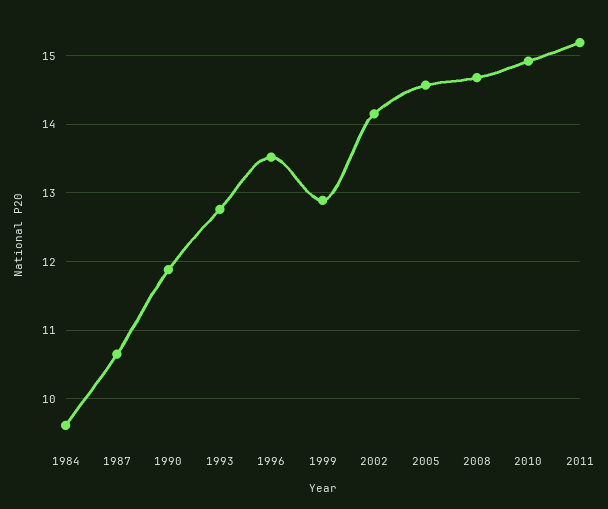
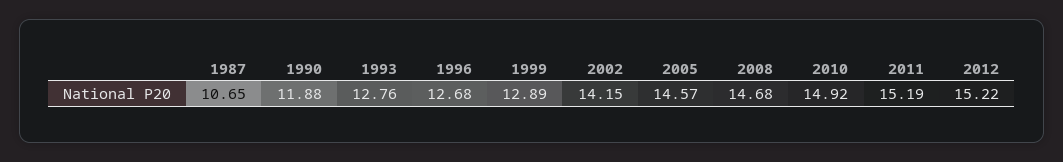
1984: 9.6 -> none
1996: 13.5 -> 12.68
2012: none -> 15.22

